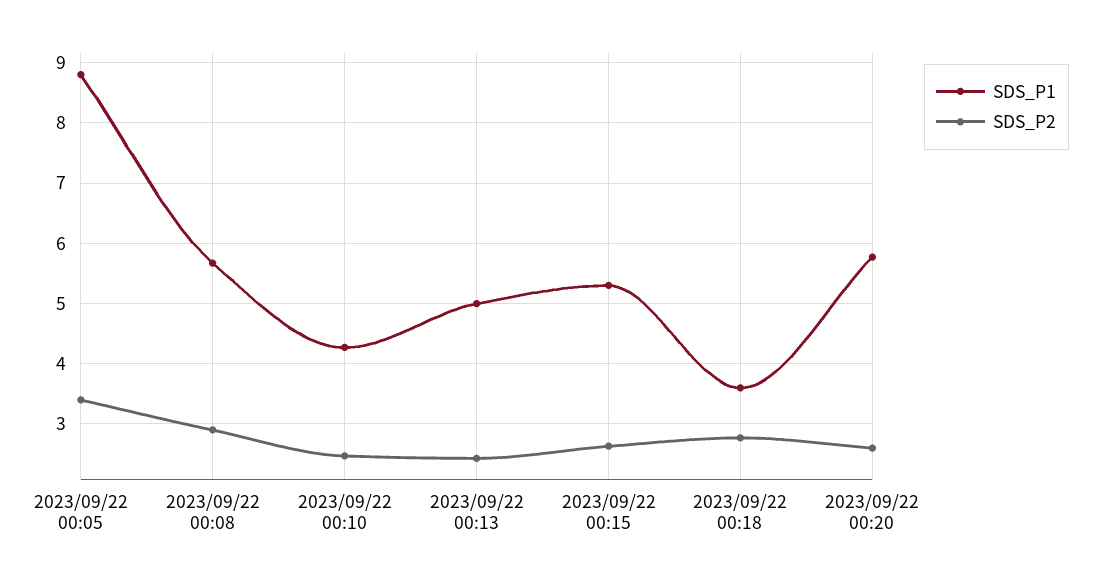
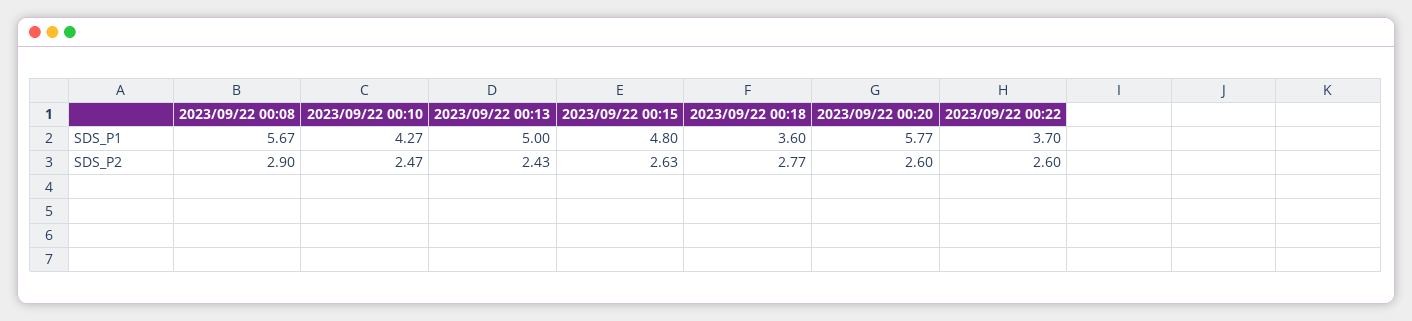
SDS_P1, 2023/09/22 00:05: 8.8 -> none
SDS_P2, 2023/09/22 00:05: 3.4 -> none
SDS_P1, 2023/09/22 00:15: 5.3 -> 4.8
SDS_P1, 2023/09/22 00:22: none -> 3.7
SDS_P2, 2023/09/22 00:22: none -> 2.6

